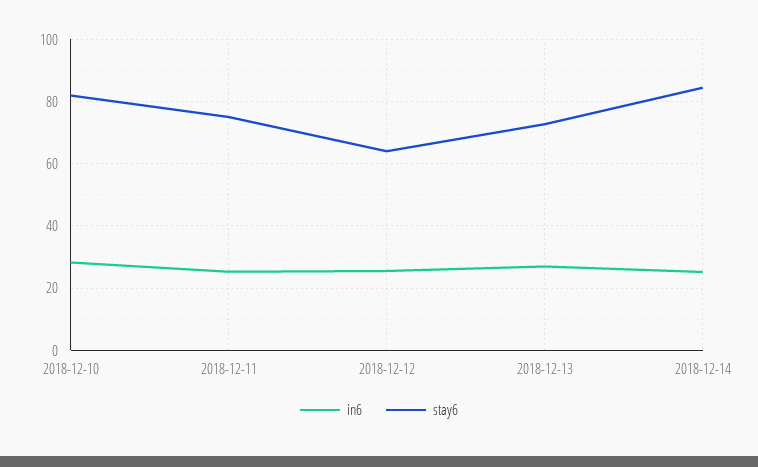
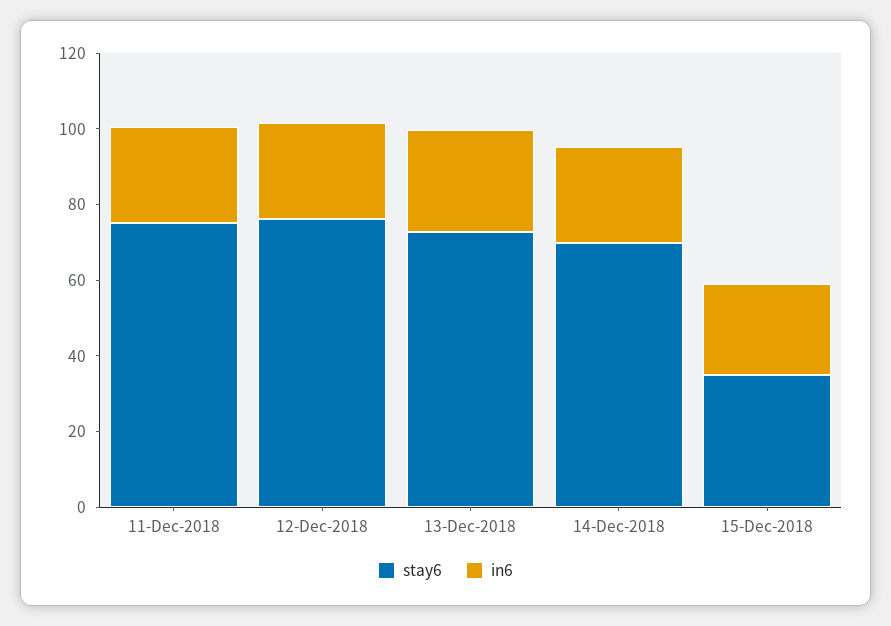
in6, 2018-12-10: 28 -> none
stay6, 2018-12-10: 82 -> none
stay6, 2018-12-12: 64 -> 75
stay6, 2018-12-14: 84 -> 70
stay6, 15-Dec-2018: none -> 35
in6, 15-Dec-2018: none -> 25

